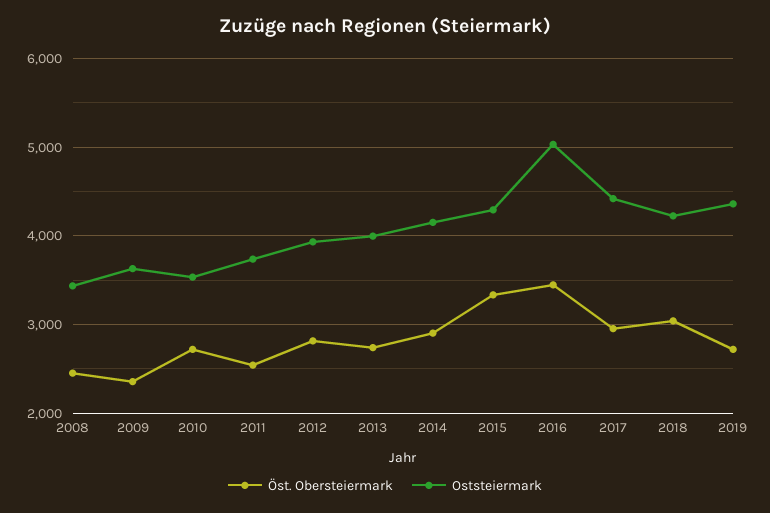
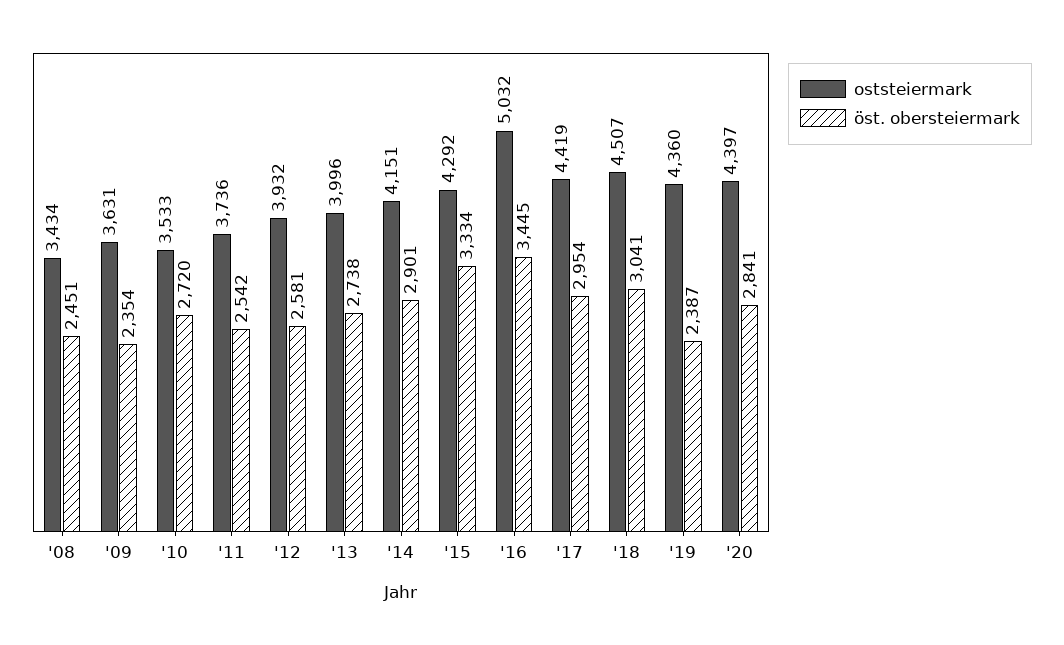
Öst. Obersteiermark, 2012: 2800 -> 2581
Oststeiermark, 2018: 4200 -> 4507
Öst. Obersteiermark, 2019: 2700 -> 2387
Oststeiermark, '20: none -> 4397
Öst. Obersteiermark, '20: none -> 2841

